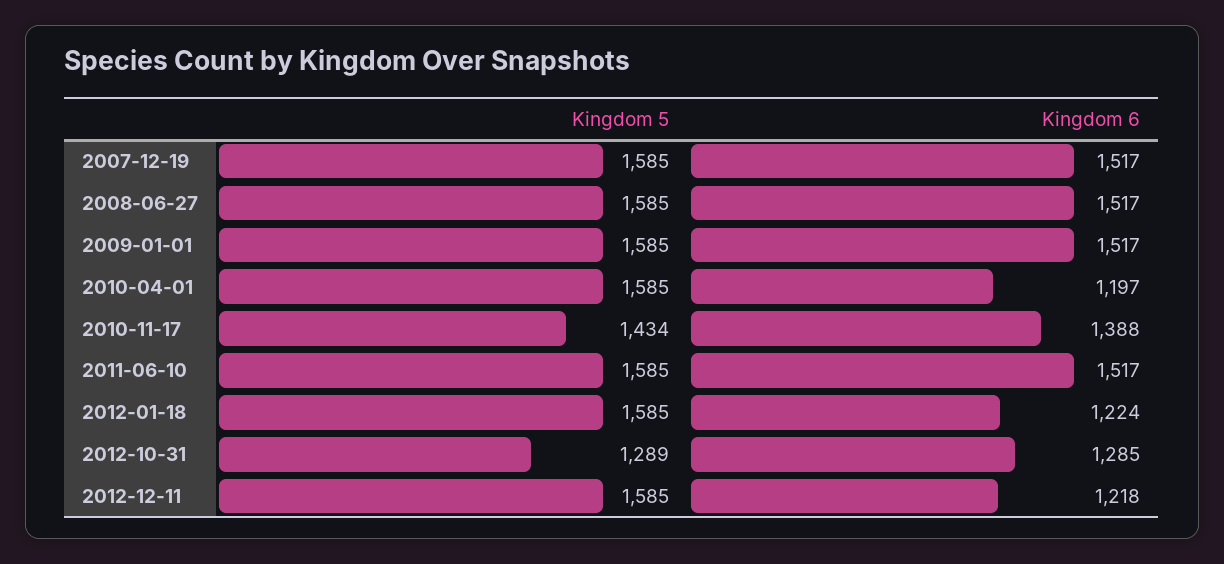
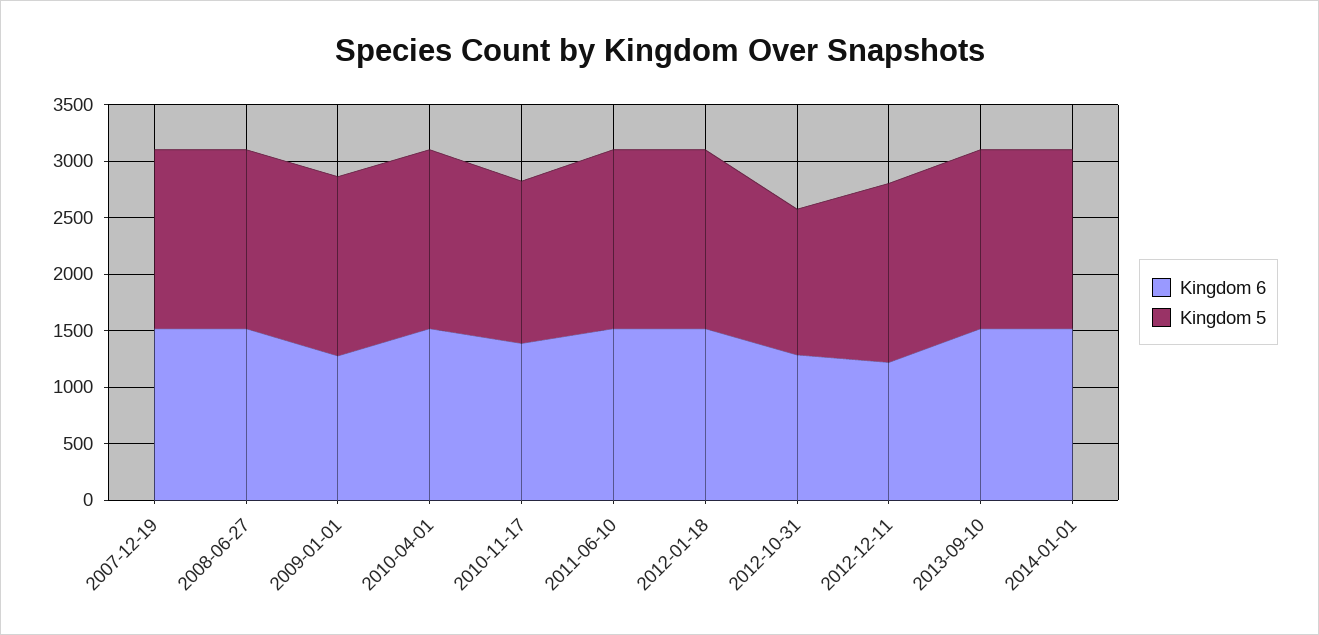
Kingdom 6, 2009-01-01: 1517 -> 1300
Kingdom 6, 2010-04-01: 1197 -> 1500
Kingdom 6, 2012-01-18: 1224 -> 1500
Kingdom 6, 2013-09-10: none -> 1500
Kingdom 5, 2013-09-10: none -> 1600
Kingdom 6, 2014-01-01: none -> 1500
Kingdom 5, 2014-01-01: none -> 1600

